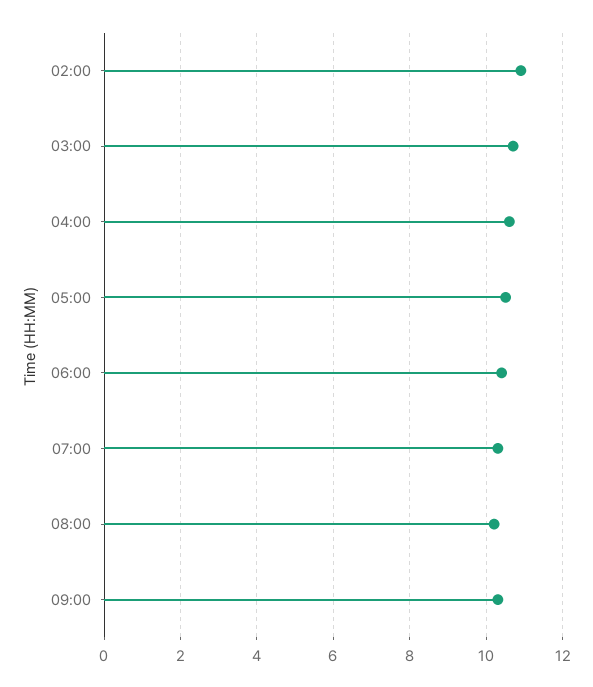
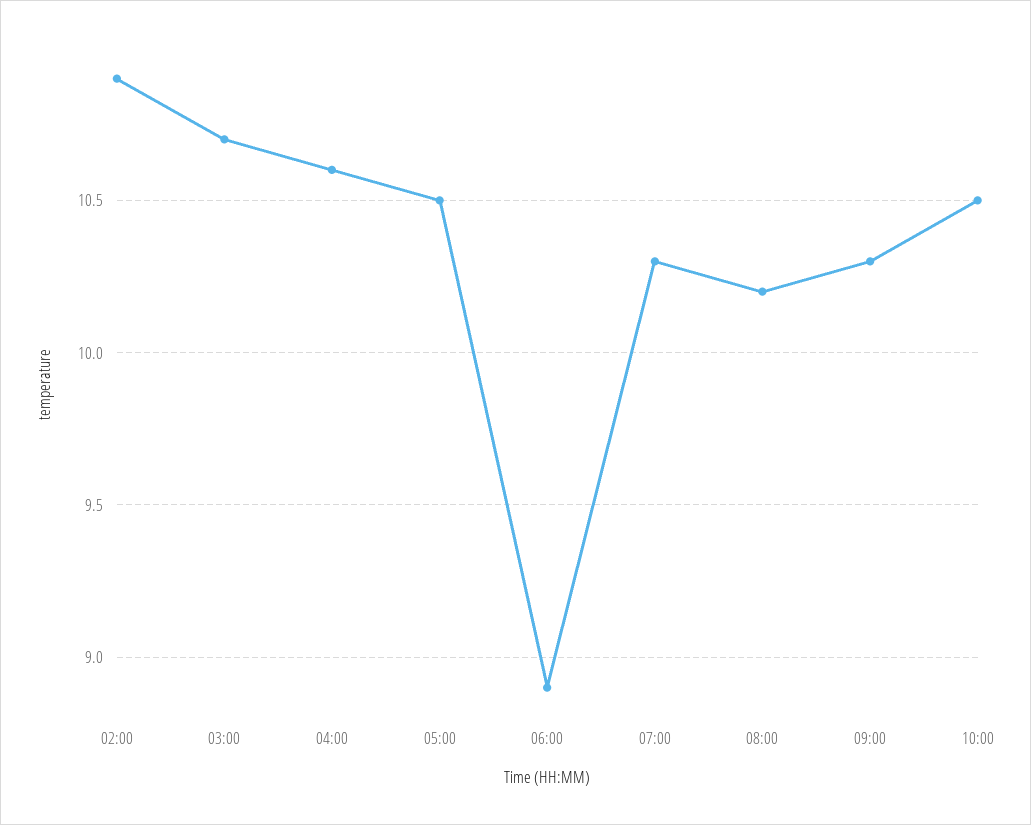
06:00: 10.5 -> 8.9
10:00: none -> 10.5

